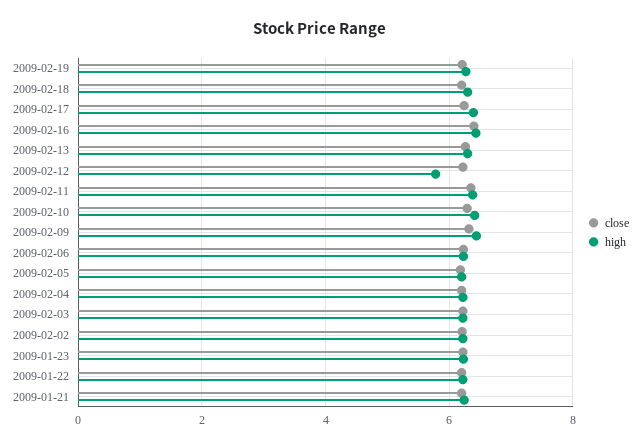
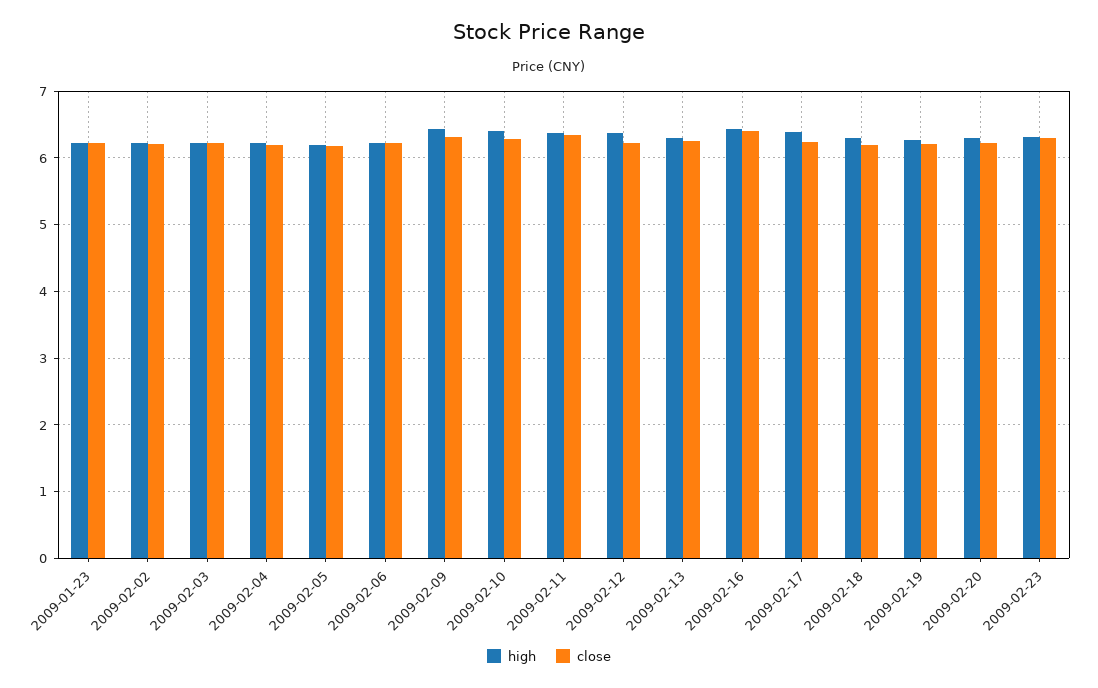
high, 2009-02-12: 5.8 -> 6.4
close, 2009-01-22: 6.2 -> none
high, 2009-01-22: 6.2 -> none
close, 2009-01-21: 6.2 -> none
high, 2009-01-21: 6.2 -> none
high, 2009-02-20: none -> 6.3
close, 2009-02-20: none -> 6.2
high, 2009-02-23: none -> 6.3
close, 2009-02-23: none -> 6.3

